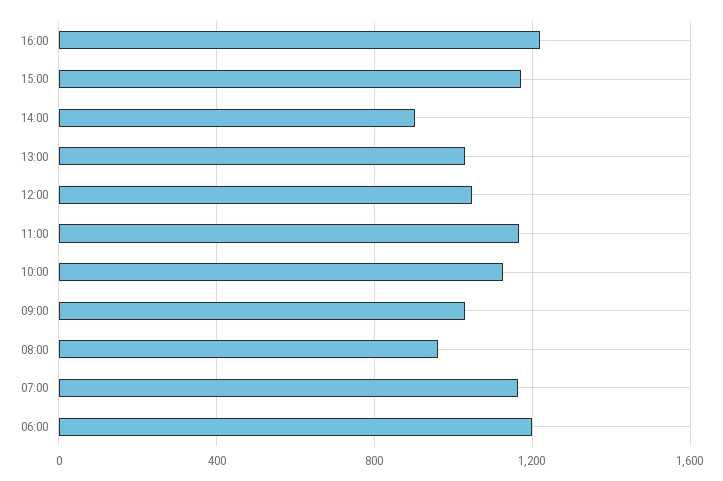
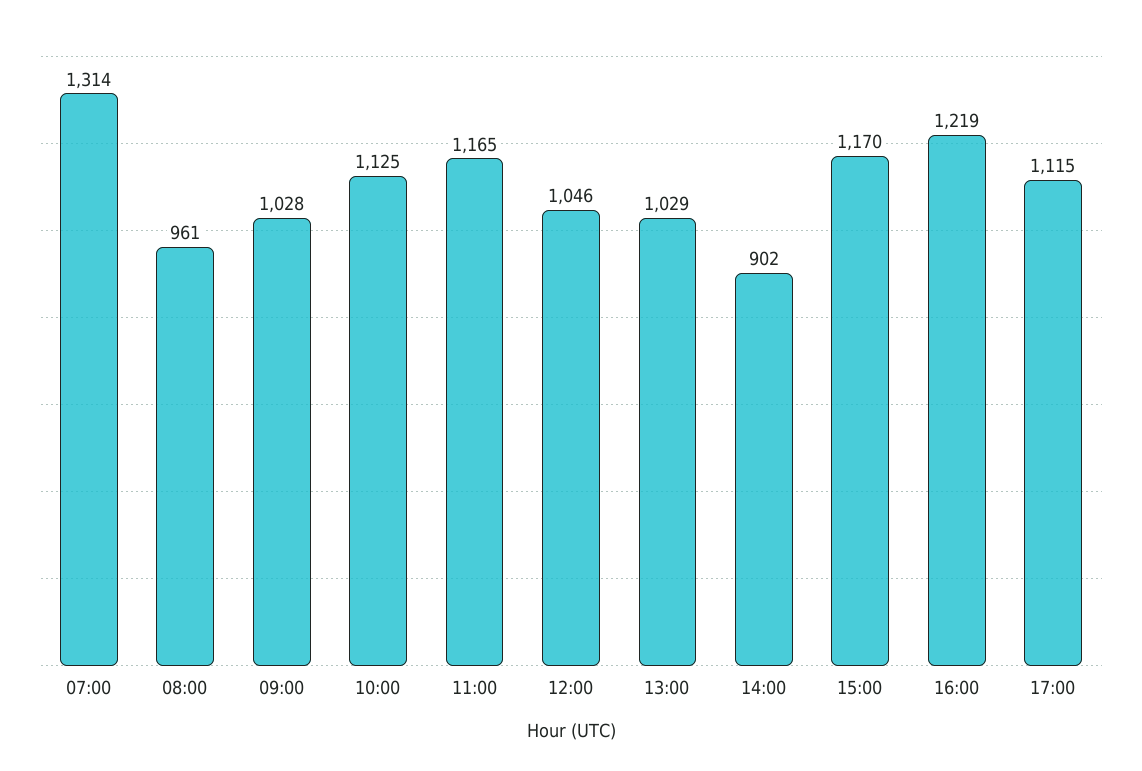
07:00: 1150 -> 1314
06:00: 1200 -> none
17:00: none -> 1115

